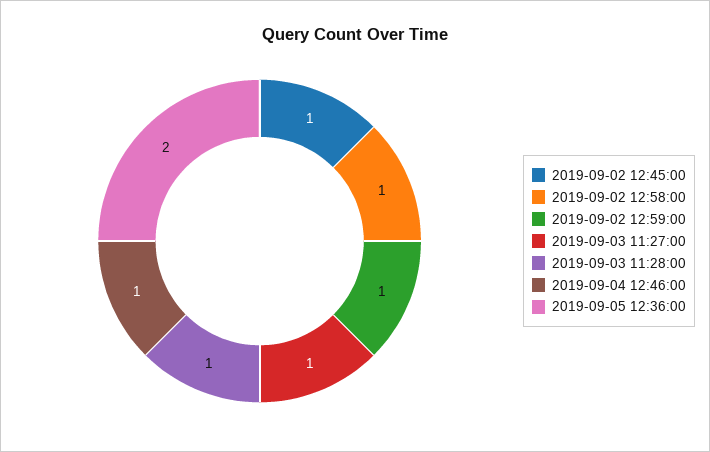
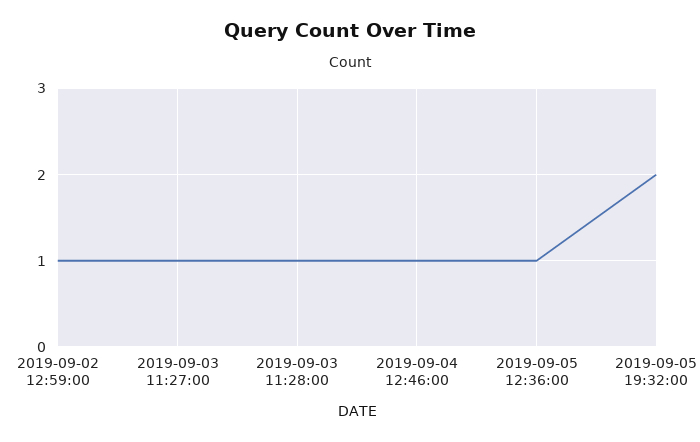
2019-09-02 12:45:00: 1 -> none
2019-09-02 12:58:00: 1 -> none
2019-09-05 12:36:00: 2 -> 1
2019-09-05 19:32:00: none -> 2

